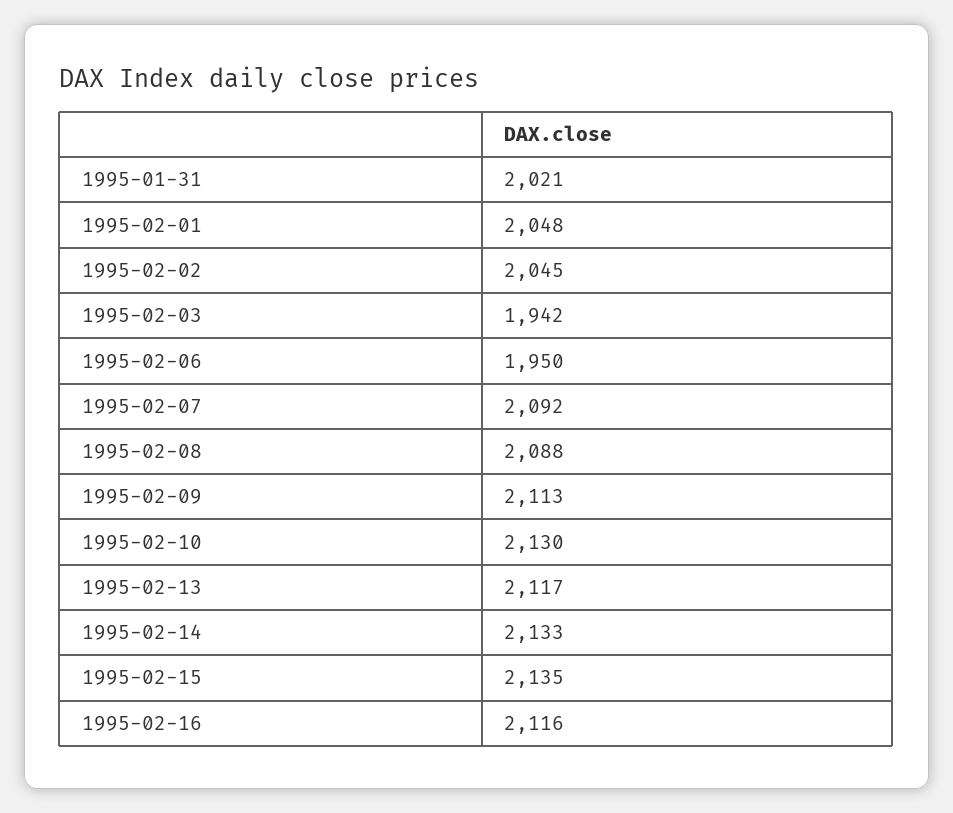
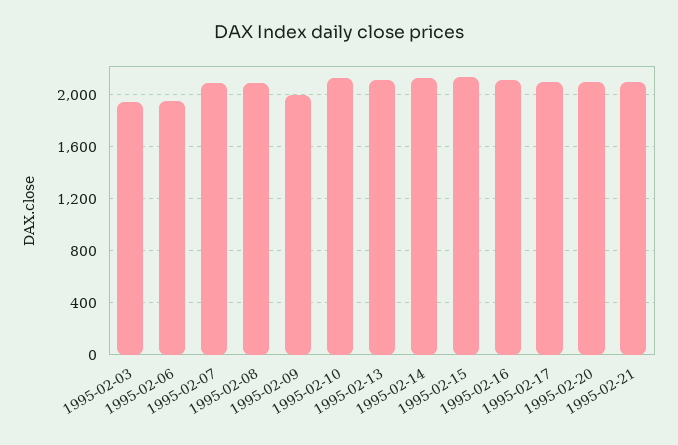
1995-01-31: 2021 -> none
1995-02-01: 2048 -> none
1995-02-02: 2045 -> none
1995-02-09: 2113 -> 2000
1995-02-17: none -> 2100
1995-02-20: none -> 2100
1995-02-21: none -> 2100

